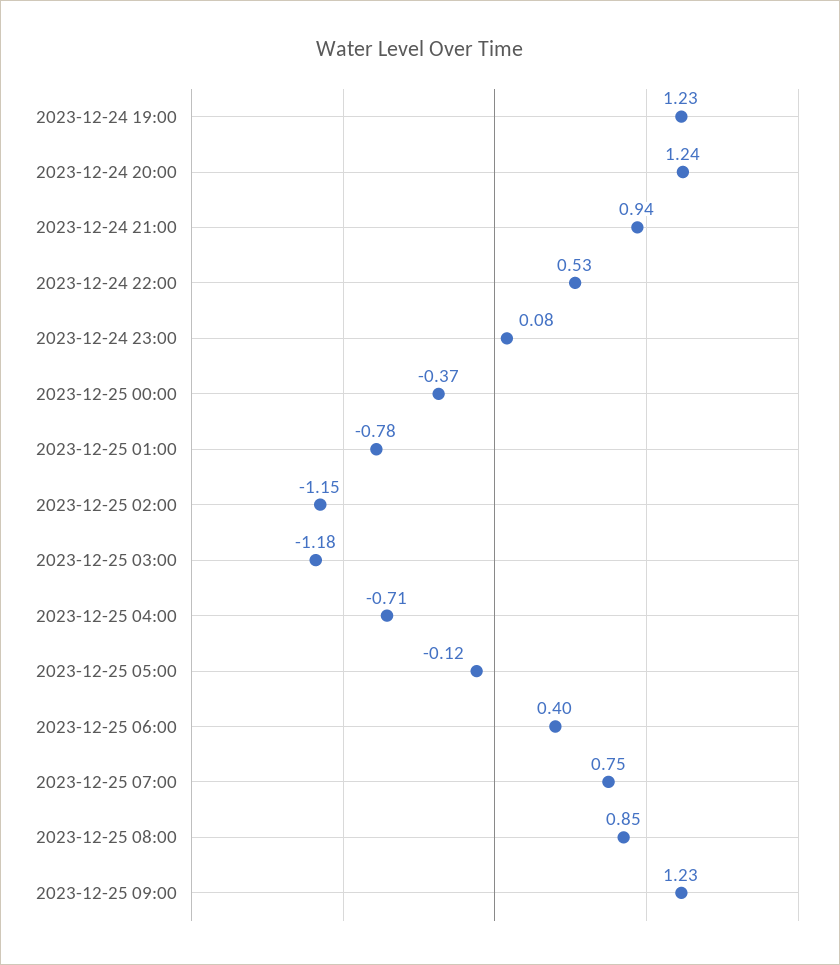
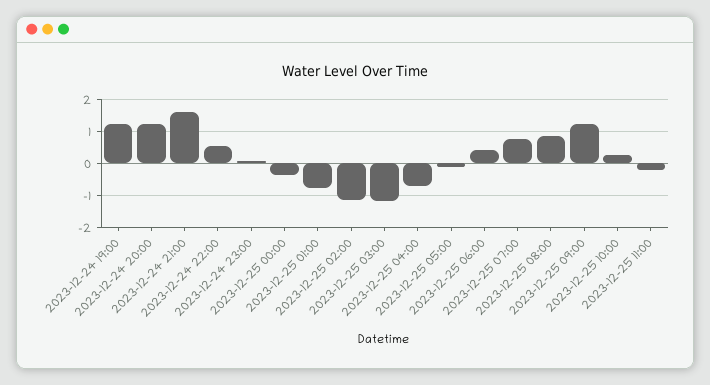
2023-12-24 21:00: 0.94 -> 1.6
2023-12-25 10:00: none -> 0.2
2023-12-25 11:00: none -> -0.2

